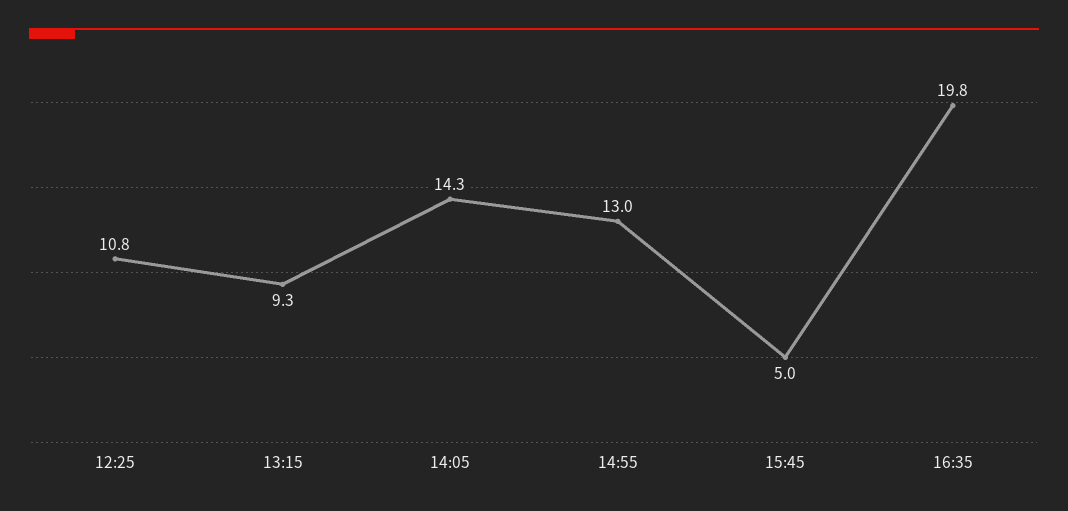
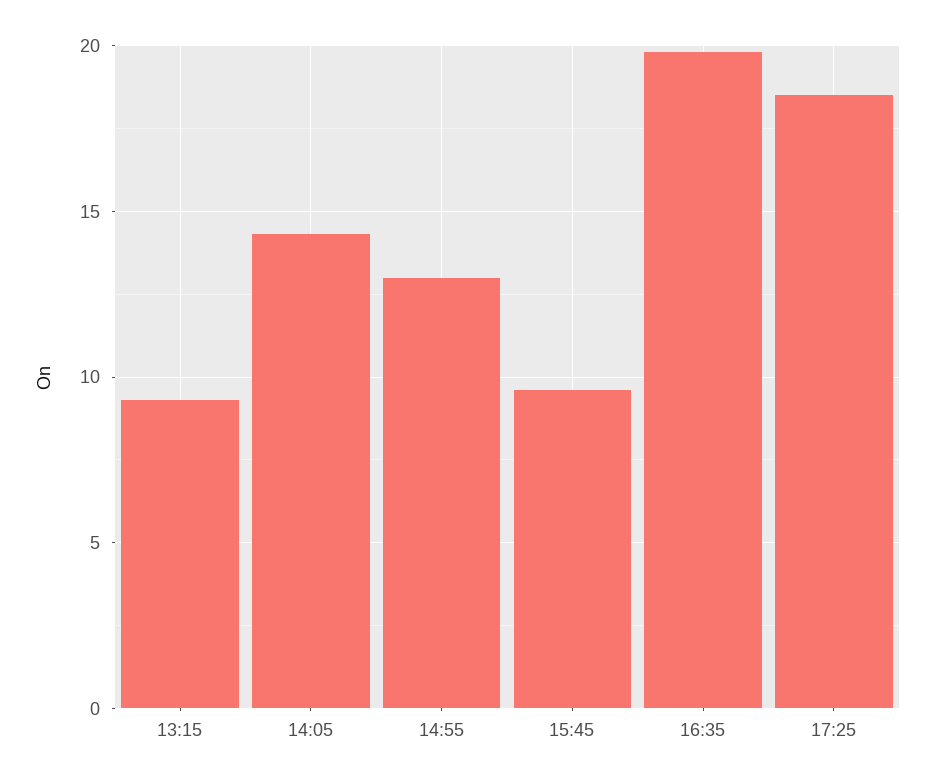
12:25: 10.8 -> none
15:45: 5 -> 9.5
17:25: none -> 18.5

